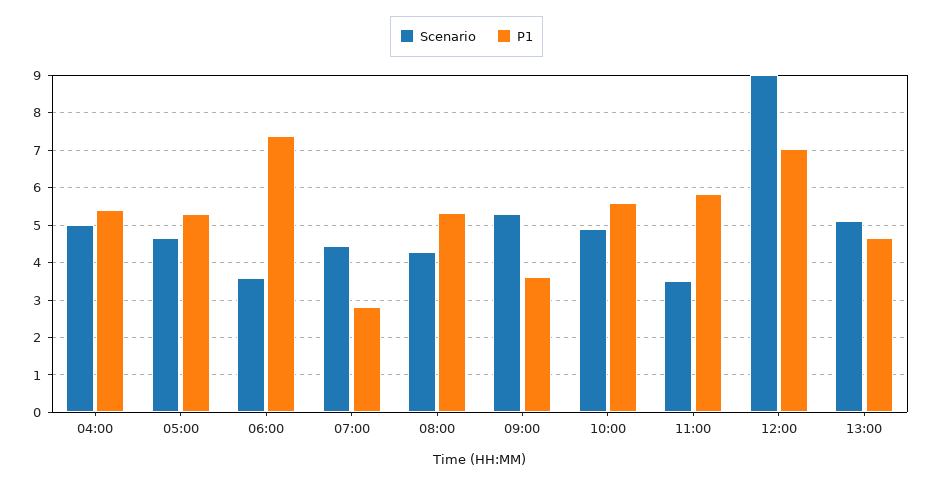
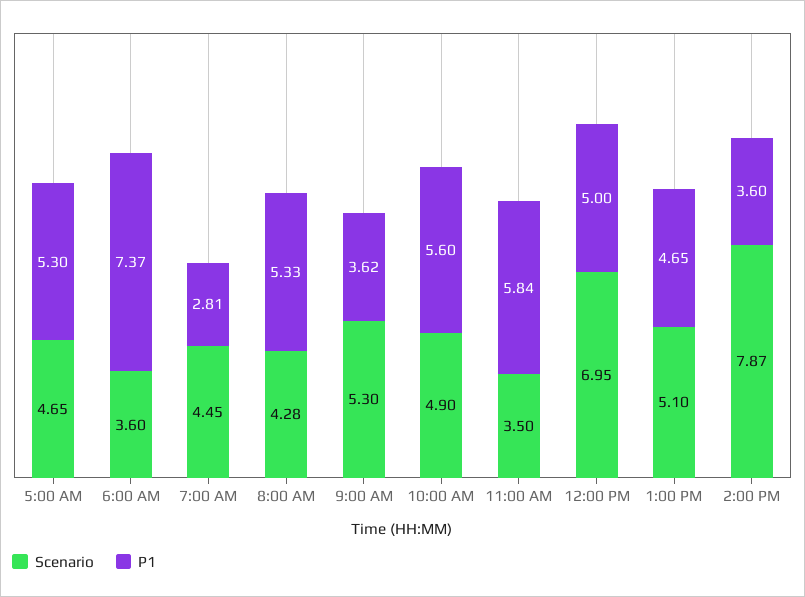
Scenario, 04:00: 5 -> none
P1, 04:00: 5.4 -> none
Scenario, 12:00: 9 -> 6.95
P1, 12:00: 7 -> 5
Scenario, 2:00 PM: none -> 7.87
P1, 2:00 PM: none -> 3.6

